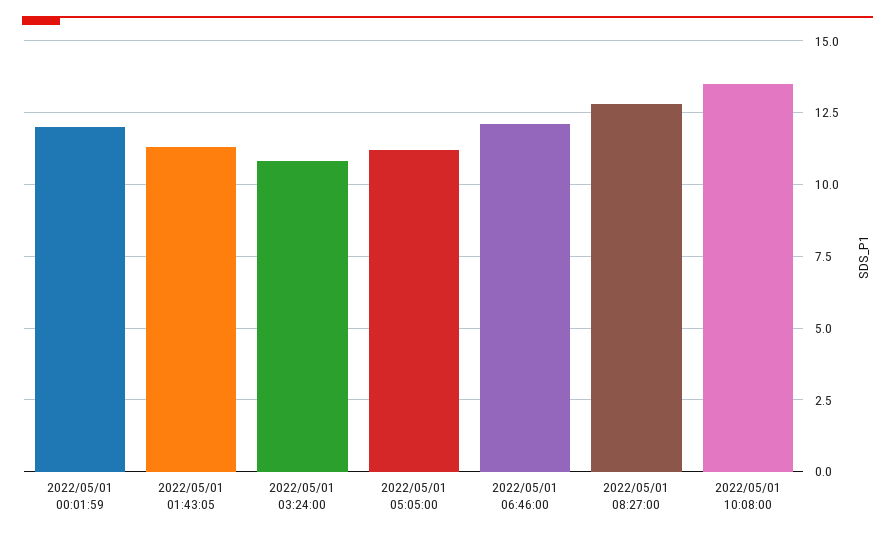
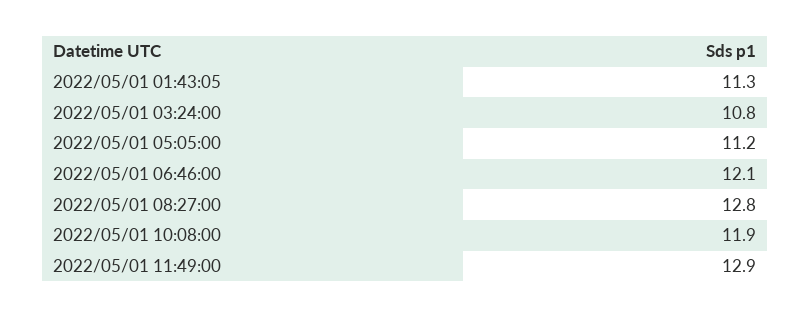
2022/05/01 00:01:59: 12 -> none
2022/05/01 10:08:00: 13.5 -> 11.9
2022/05/01 11:49:00: none -> 12.9

